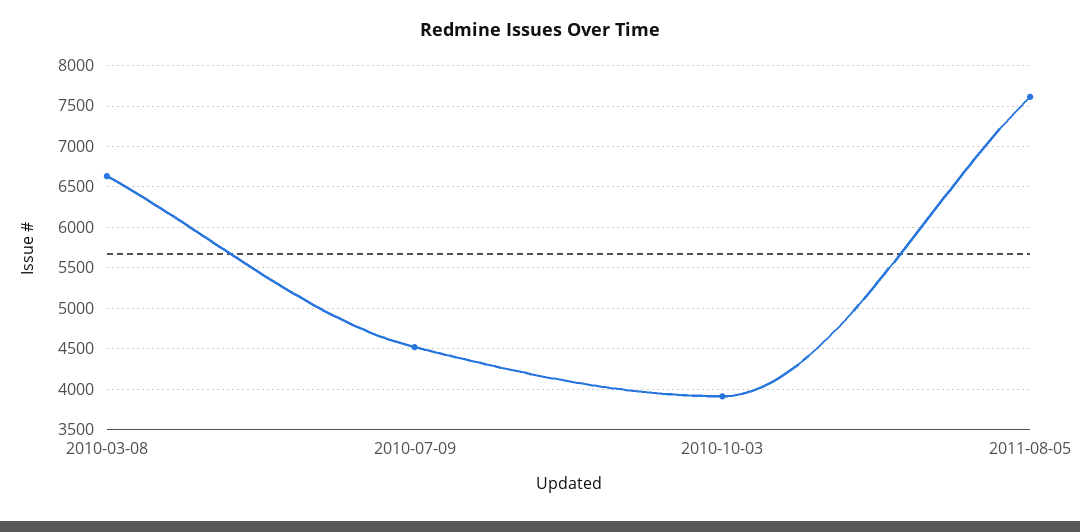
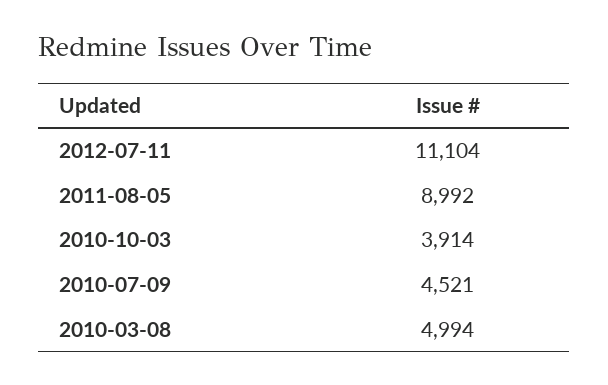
2010-03-08: 6600 -> 4994
2011-08-05: 7600 -> 8992
2012-07-11: none -> 11104

